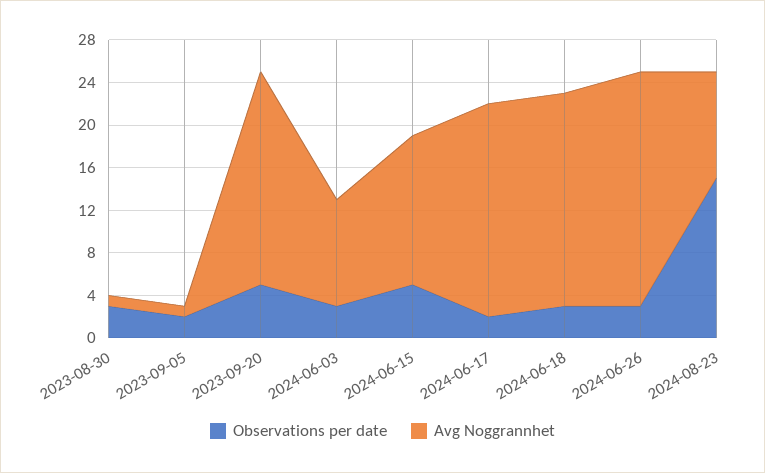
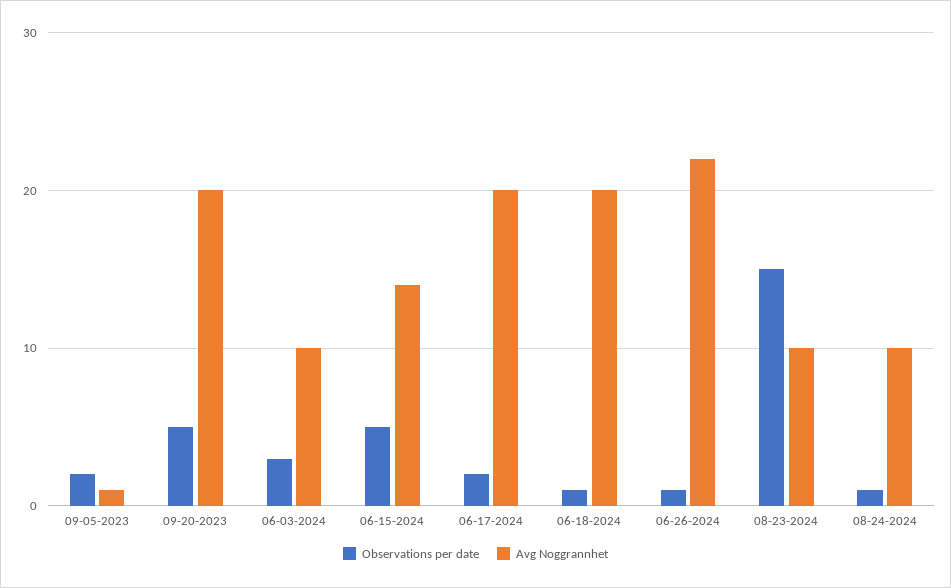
Observations per date, 2023-08-30: 3 -> none
Avg Noggrannhet, 2023-08-30: 1 -> none
Observations per date, 2024-06-18: 3 -> 1
Observations per date, 2024-06-26: 3 -> 1
Observations per date, 08-24-2024: none -> 1
Avg Noggrannhet, 08-24-2024: none -> 10

